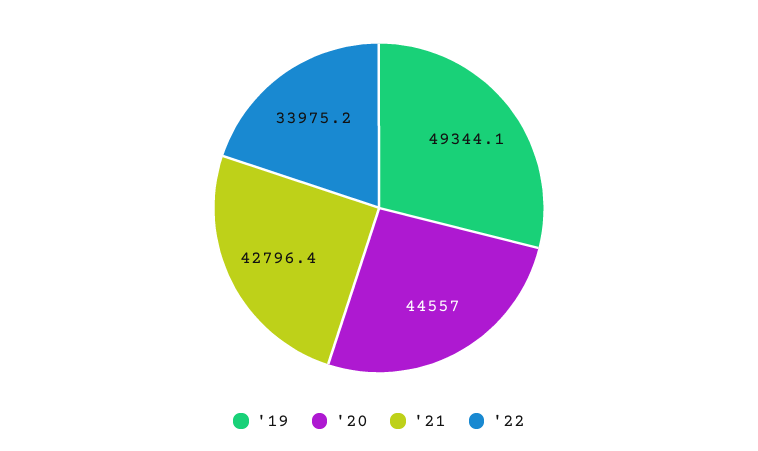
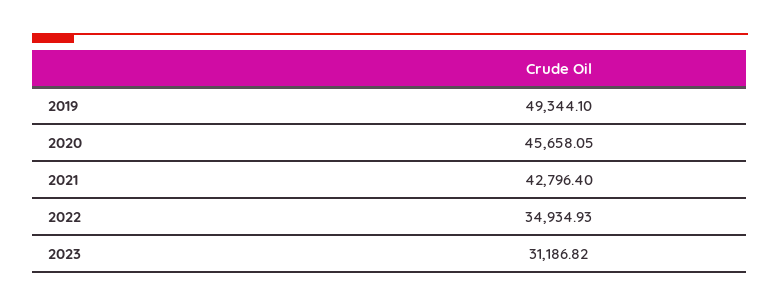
'20: 44557 -> 45658.05
'22: 33975.2 -> 34934.93
2023: none -> 31186.82

